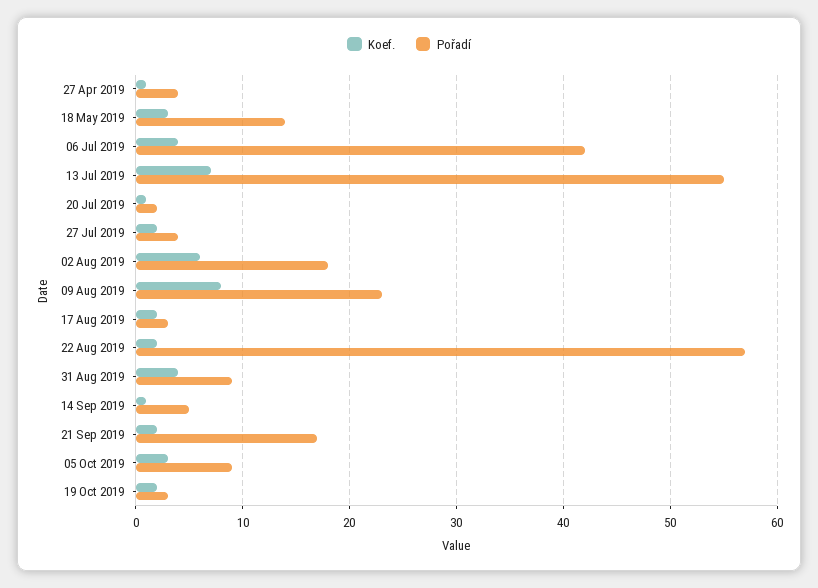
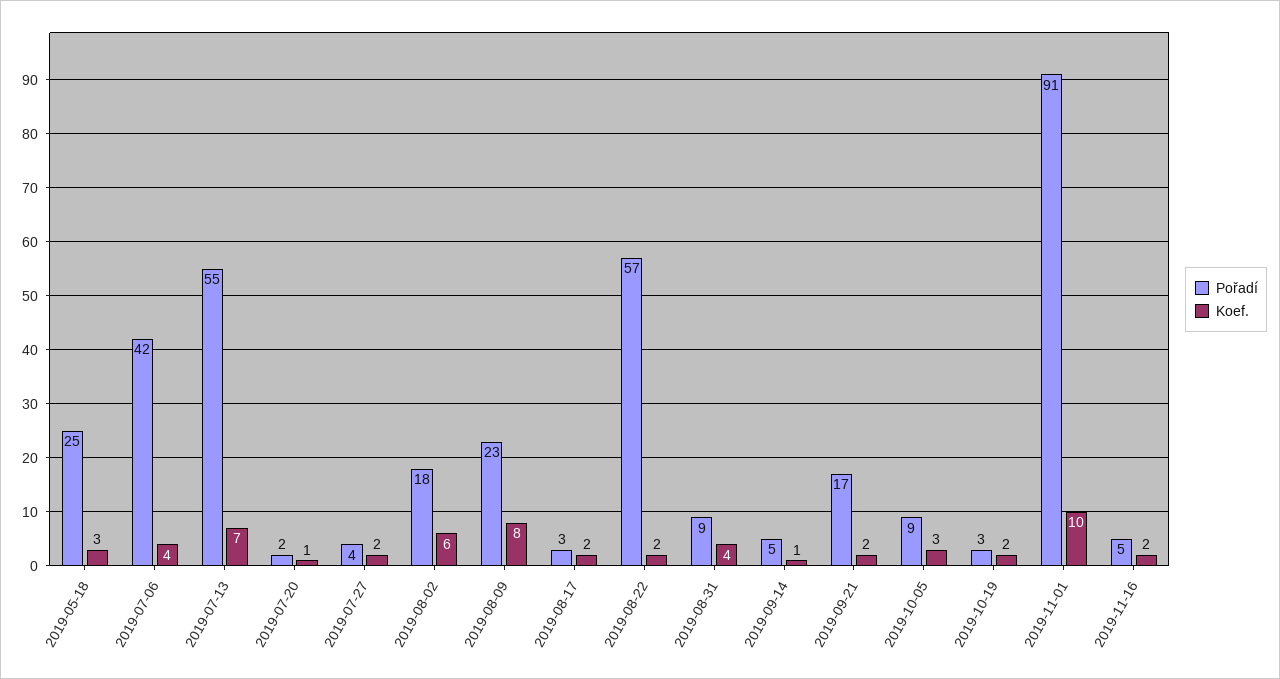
Koef., 27 Apr 2019: 1 -> none
Pořadí, 27 Apr 2019: 4 -> none
Pořadí, 18 May 2019: 14 -> 25
Pořadí, 2019-11-01: none -> 91
Koef., 2019-11-01: none -> 10
Pořadí, 2019-11-16: none -> 5
Koef., 2019-11-16: none -> 2

